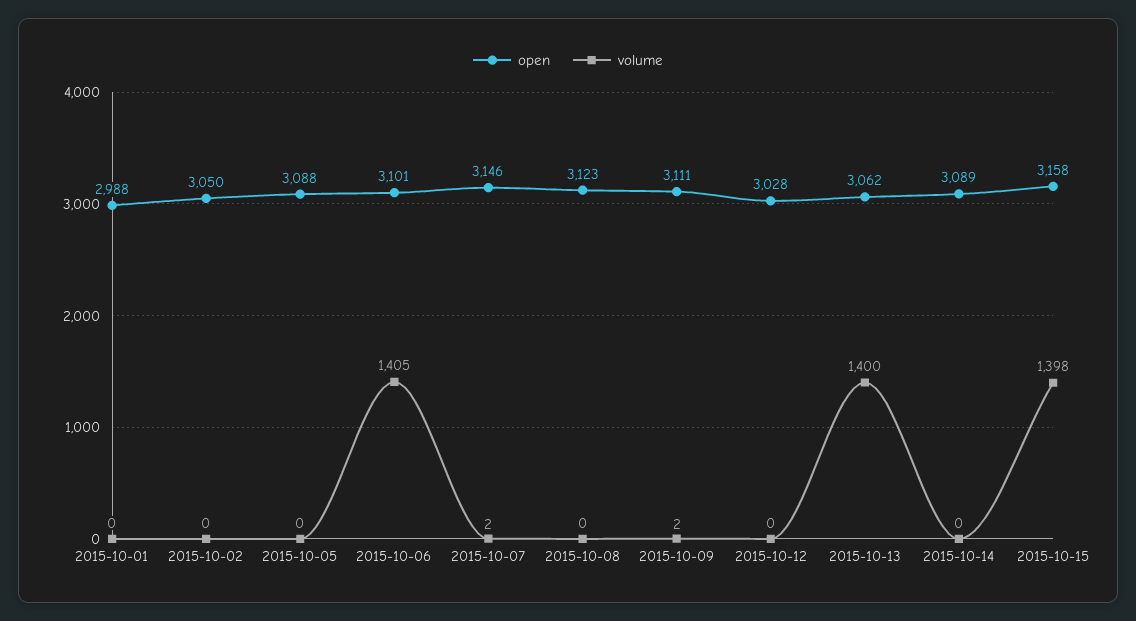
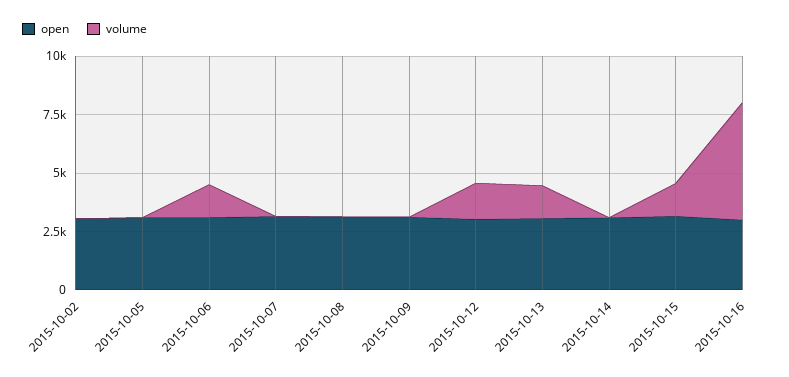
open, 2015-10-01: 2988 -> none
volume, 2015-10-01: 0 -> none
volume, 2015-10-12: 0 -> 1500
open, 2015-10-16: none -> 3000
volume, 2015-10-16: none -> 5000

